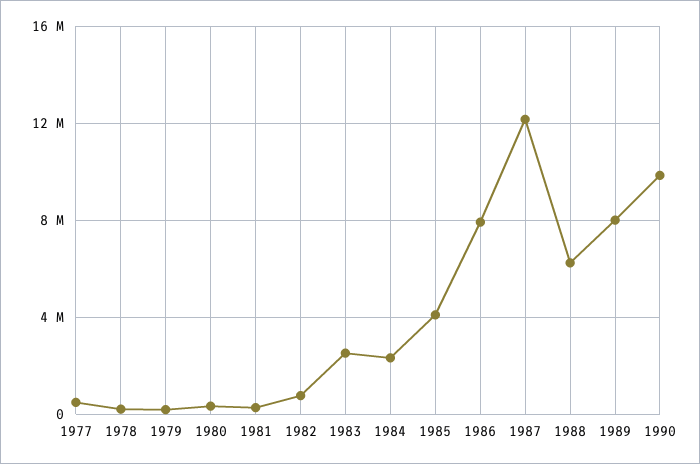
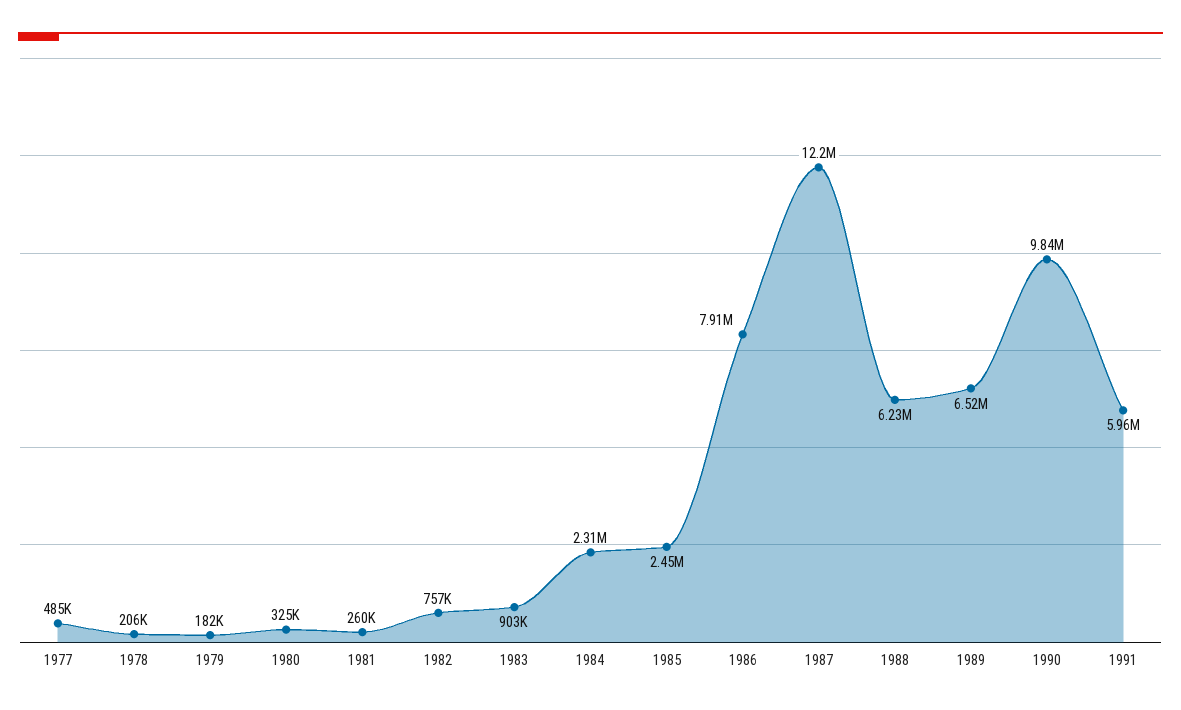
1983: 2500000 -> 903000
1985: 4000000 -> 2450000
1989: 8000000 -> 6520000
1991: none -> 5960000

